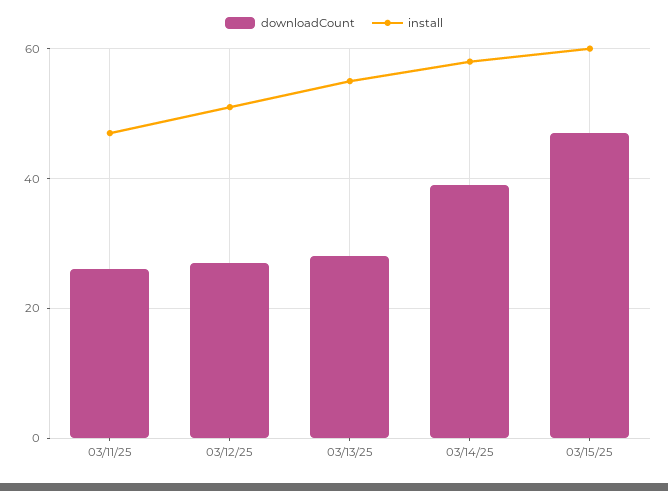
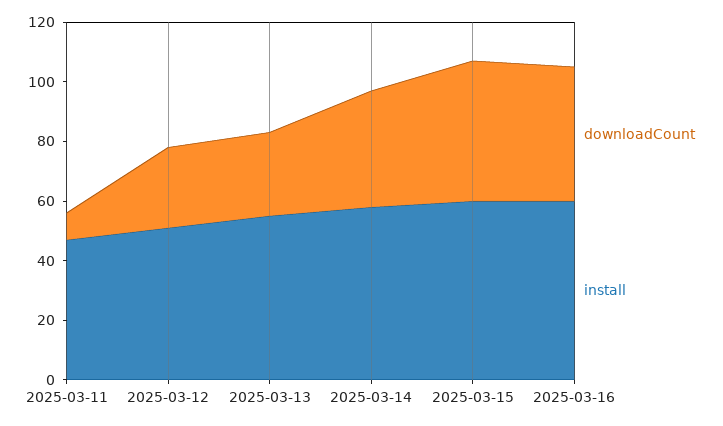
downloadCount, 03/11/25: 25 -> 10
downloadCount, 2025-03-16: none -> 45
install, 2025-03-16: none -> 60

